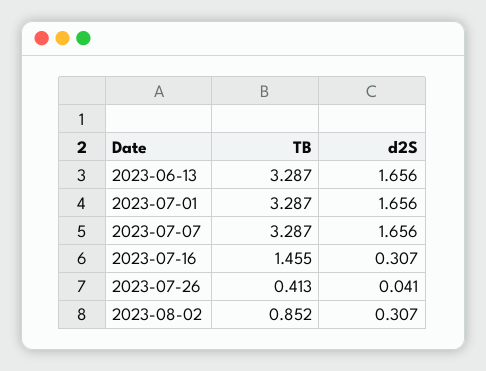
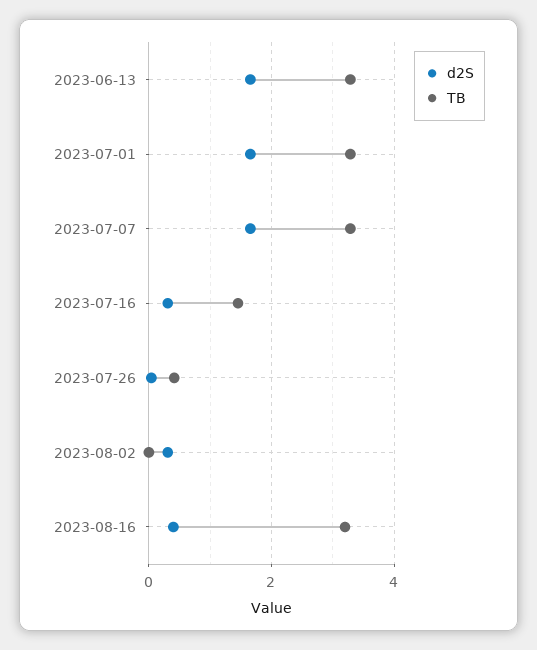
TB, 2023-08-02: 0.852 -> 0
d2S, 2023-08-16: none -> 0.4
TB, 2023-08-16: none -> 3.2

